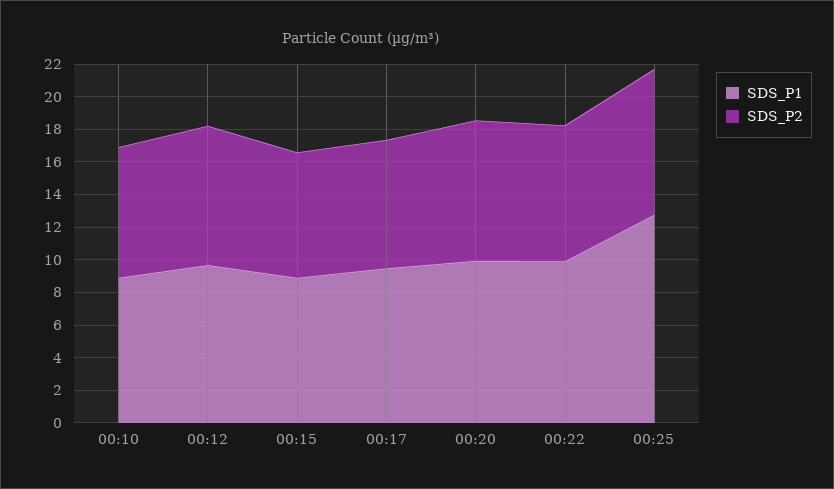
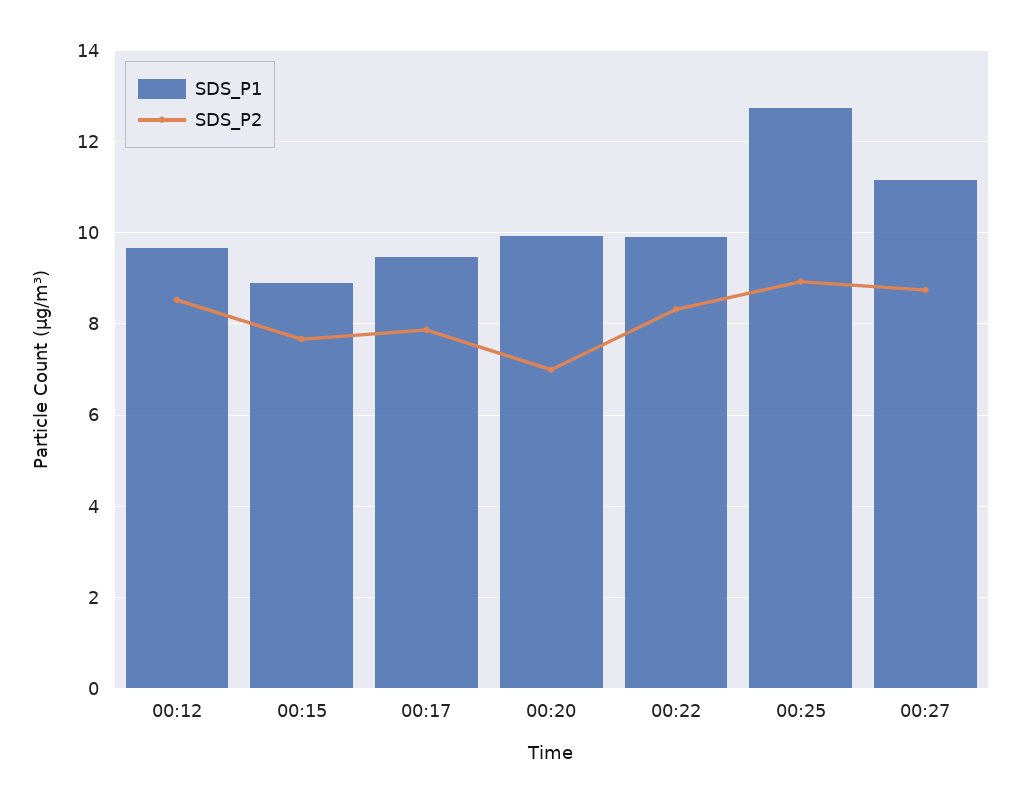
SDS_P1, 00:10: 9 -> none
SDS_P2, 00:10: 8 -> none
SDS_P2, 00:20: 8.5 -> 7
SDS_P1, 00:27: none -> 11.2
SDS_P2, 00:27: none -> 8.8

